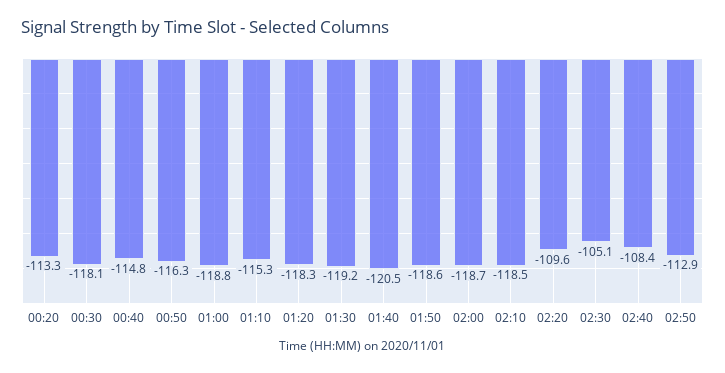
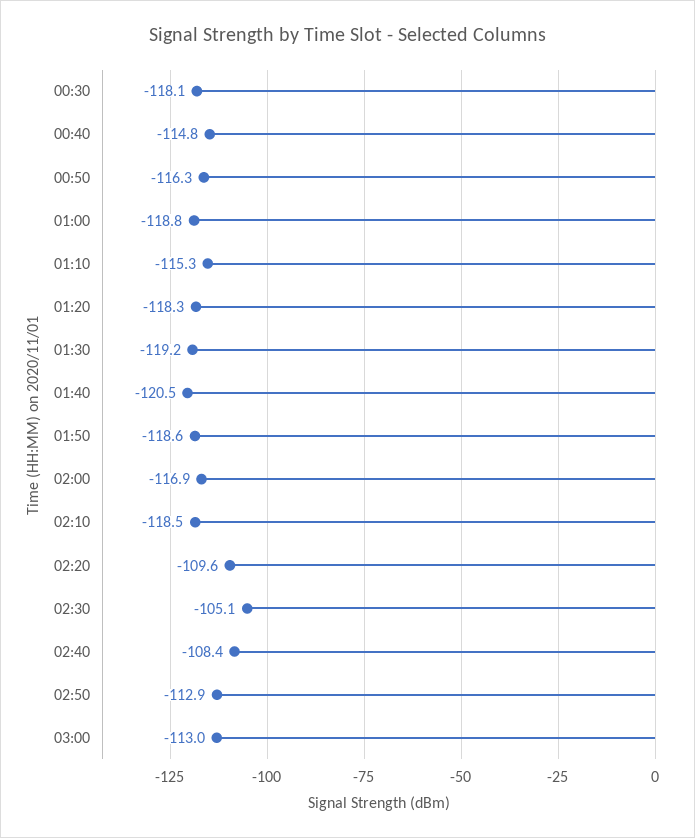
00:20: -113.3 -> none
02:00: -118.7 -> -116.9
03:00: none -> -113

